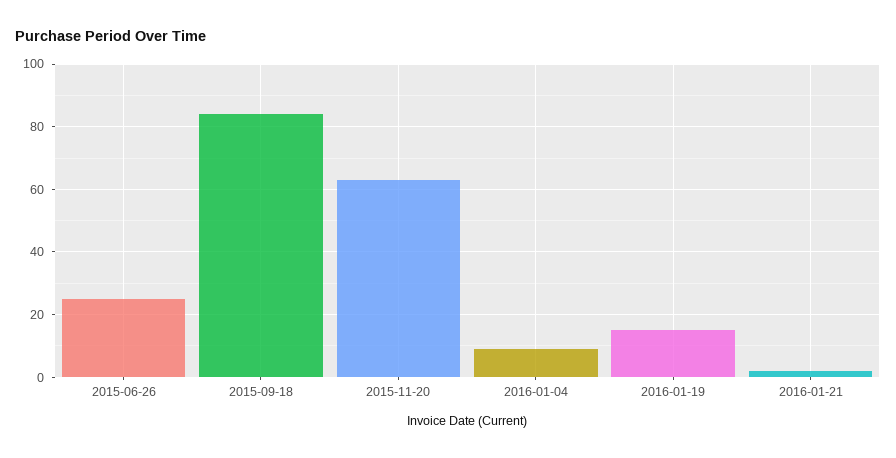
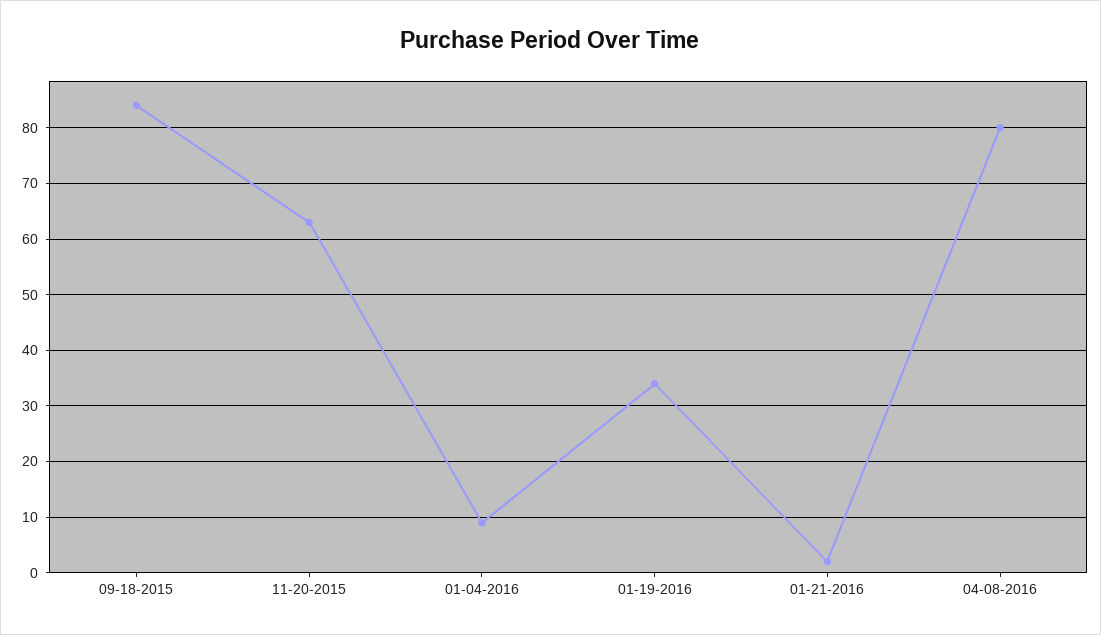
2015-06-26: 25 -> none
2016-01-19: 15 -> 35
04-08-2016: none -> 80

